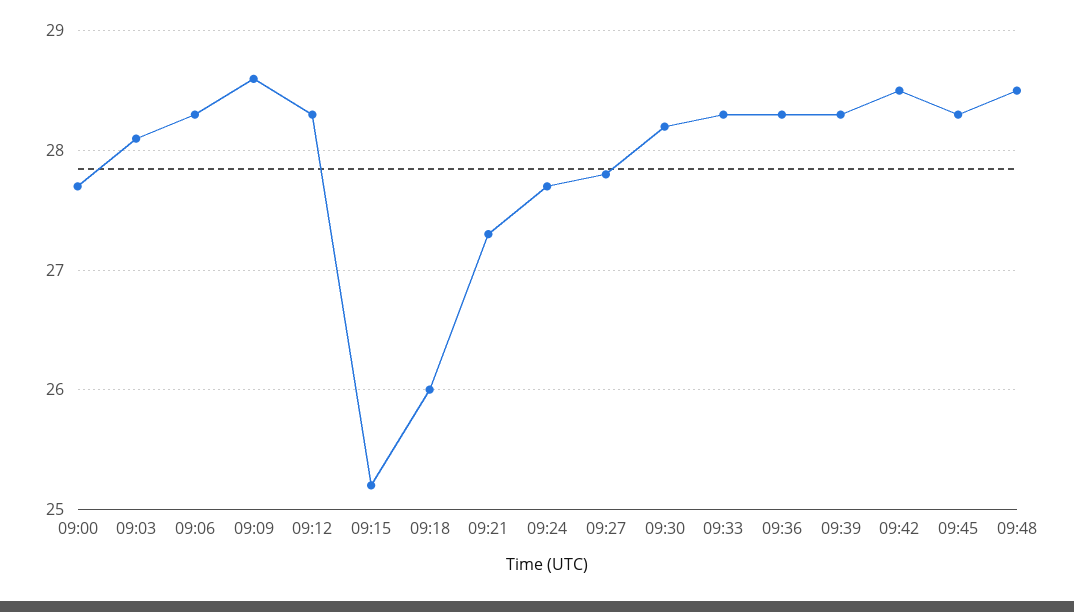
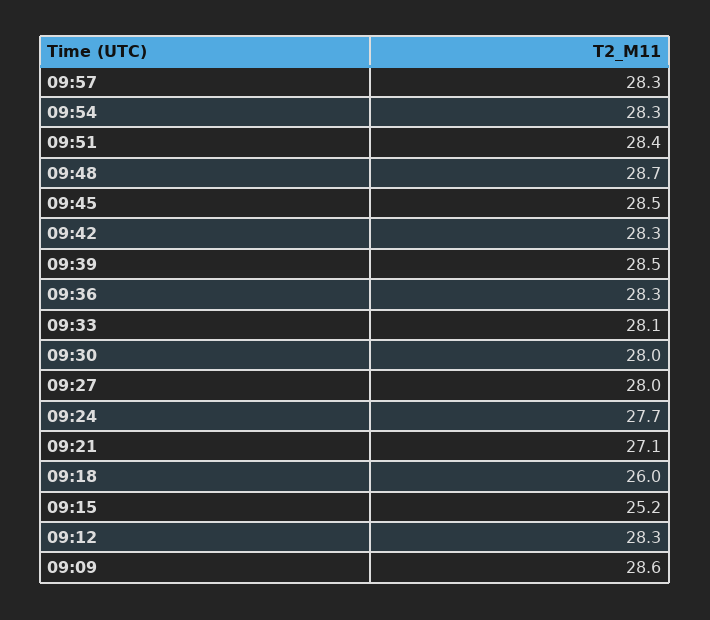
09:00: 27.7 -> none
09:03: 28.1 -> none
09:06: 28.3 -> none
09:21: 27.3 -> 27.1
09:27: 27.8 -> 28
09:30: 28.2 -> 28
09:33: 28.3 -> 28.1
09:39: 28.3 -> 28.5
09:42: 28.5 -> 28.3
09:45: 28.3 -> 28.5
09:48: 28.5 -> 28.7
09:57: none -> 28.3
09:54: none -> 28.3
09:51: none -> 28.4

